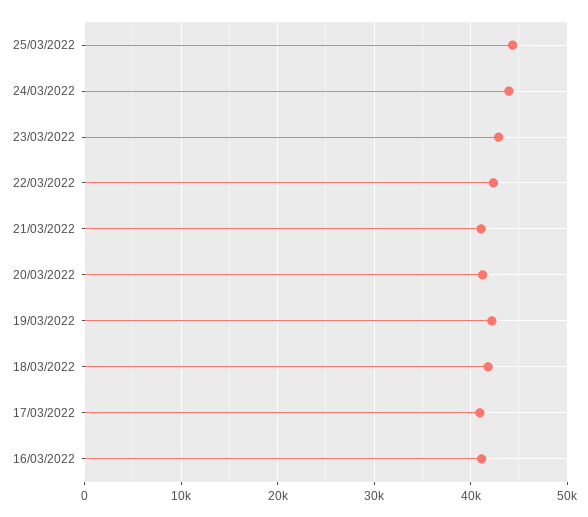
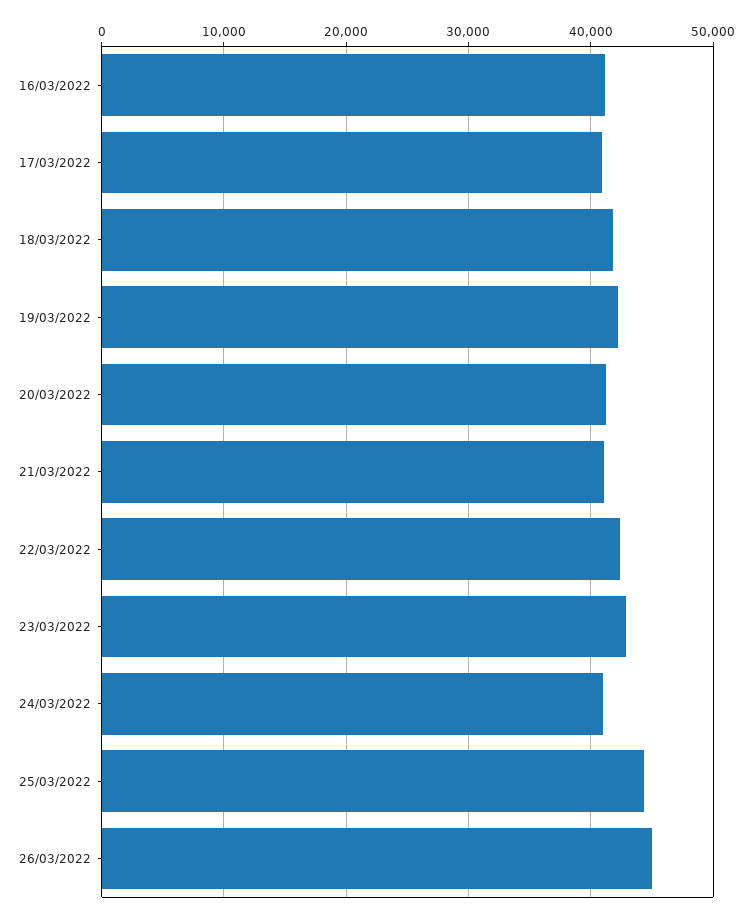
24/03/2022: 44000 -> 41000
26/03/2022: none -> 45000

